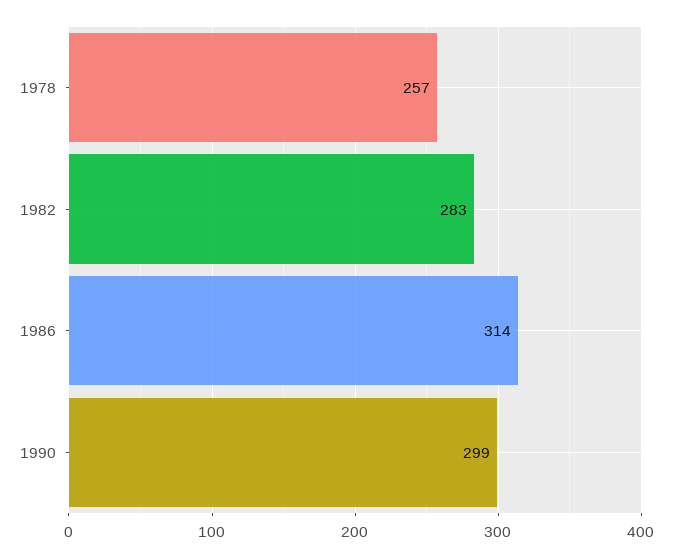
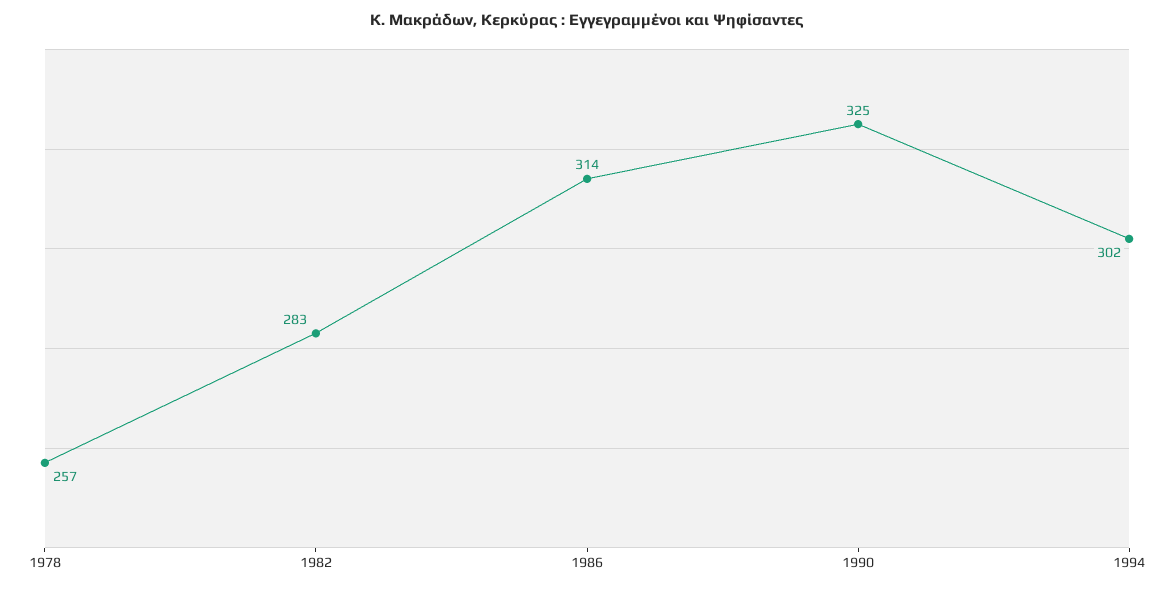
1990: 299 -> 325
1994: none -> 302

